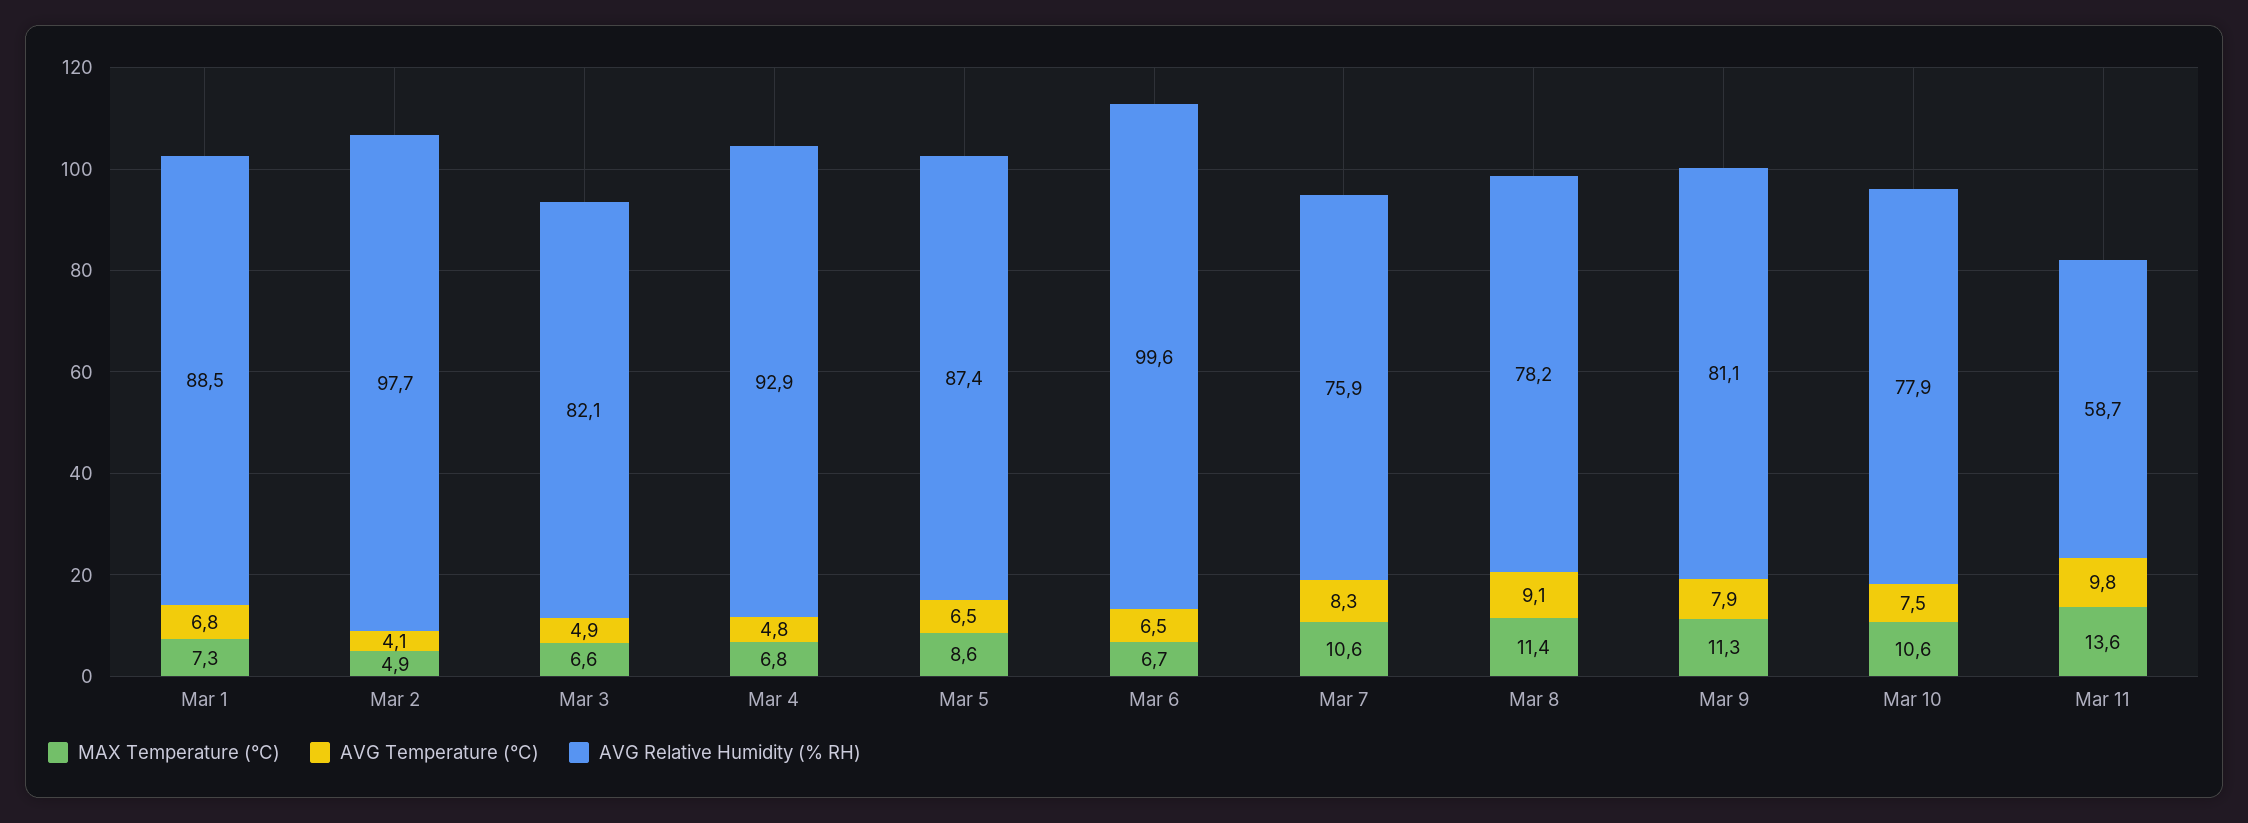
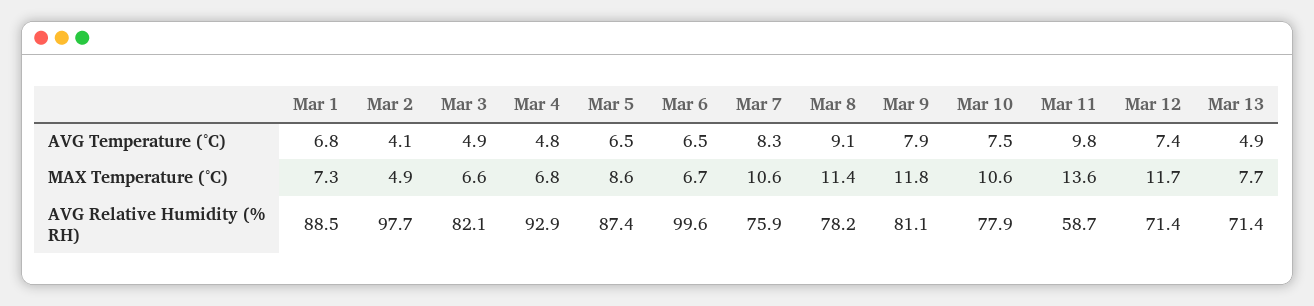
MAX Temperature (°C), Mar 9: 11.3 -> 11.8
AVG Temperature (°C), Mar 12: none -> 7.4
AVG Temperature (°C), Mar 13: none -> 4.9
MAX Temperature (°C), Mar 12: none -> 11.7
MAX Temperature (°C), Mar 13: none -> 7.7
AVG Relative Humidity (% RH), Mar 12: none -> 71.4
AVG Relative Humidity (% RH), Mar 13: none -> 71.4

